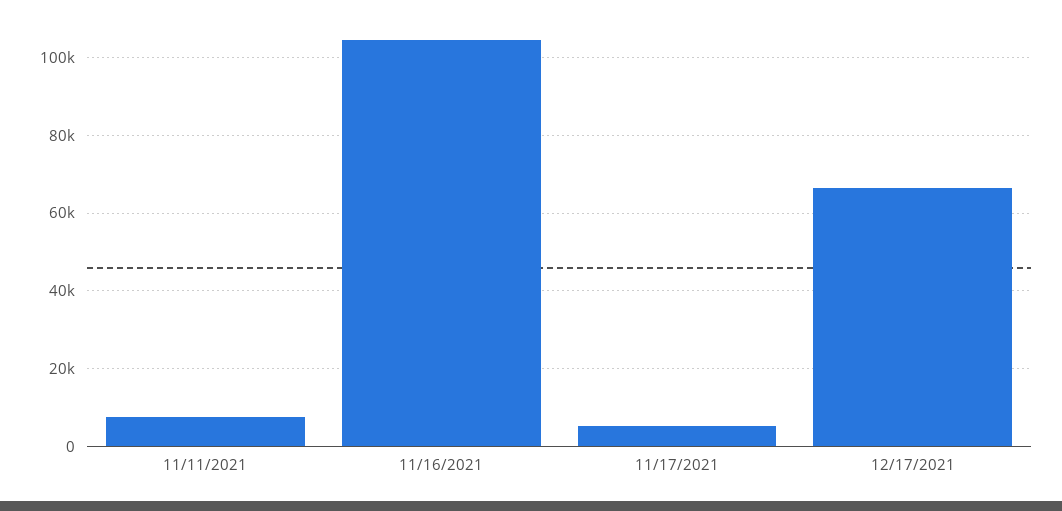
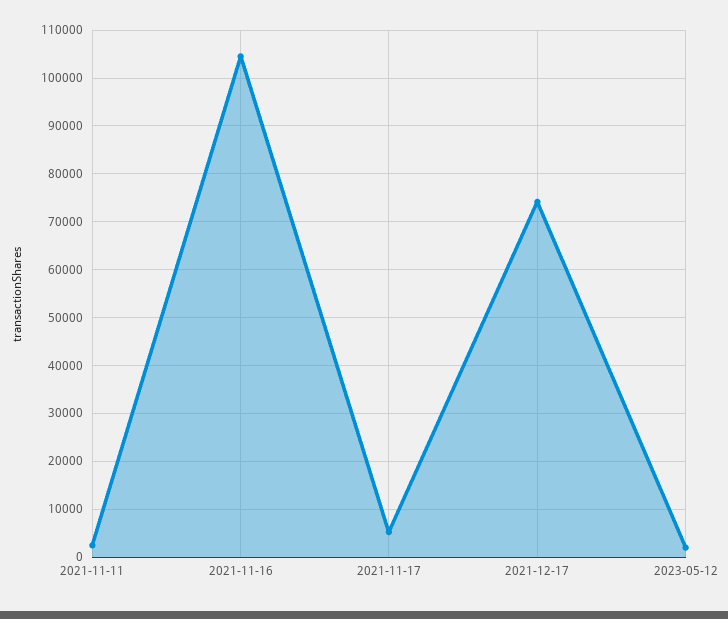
11/11/2021: 8000 -> 2000
12/17/2021: 66000 -> 74000
2023-05-12: none -> 2000

